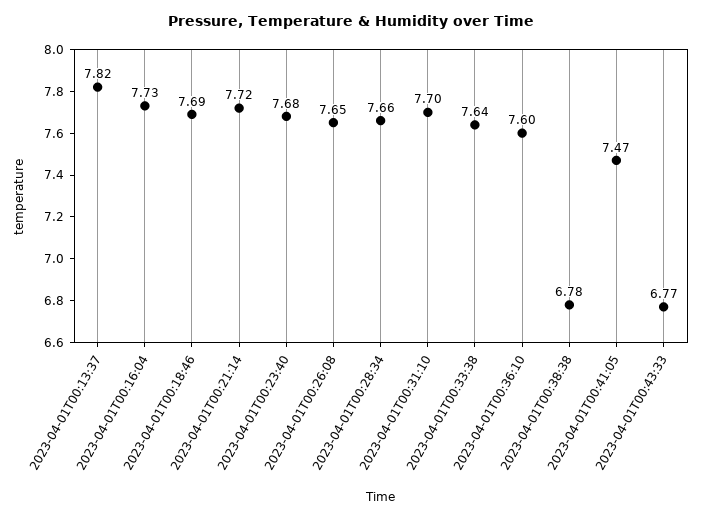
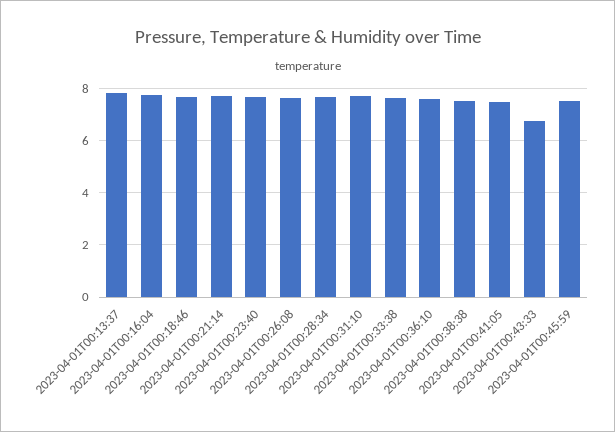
2023-04-01T00:38:38: 6.78 -> 7.5
2023-04-01T00:45:59: none -> 7.5

